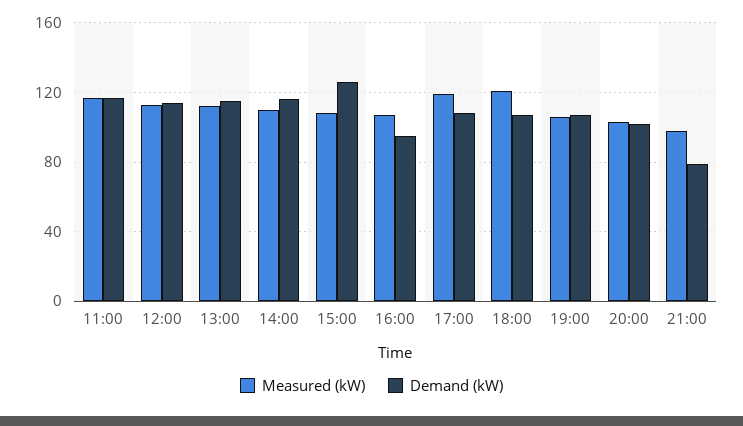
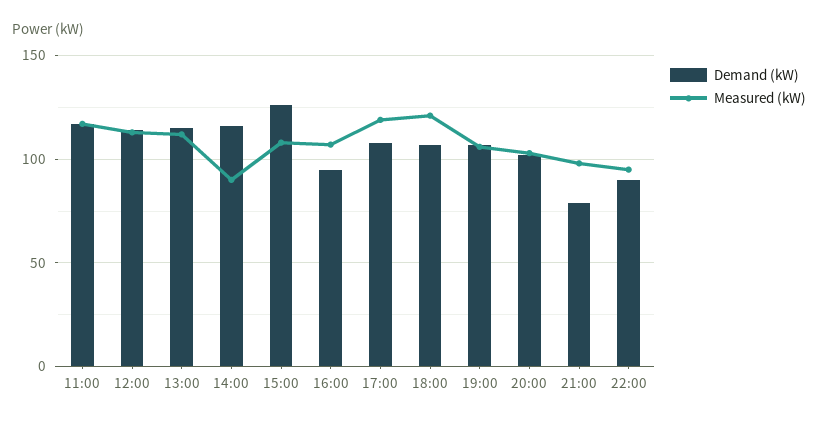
Measured (kW), 14:00: 110 -> 90
Demand (kW), 22:00: none -> 90
Measured (kW), 22:00: none -> 95

